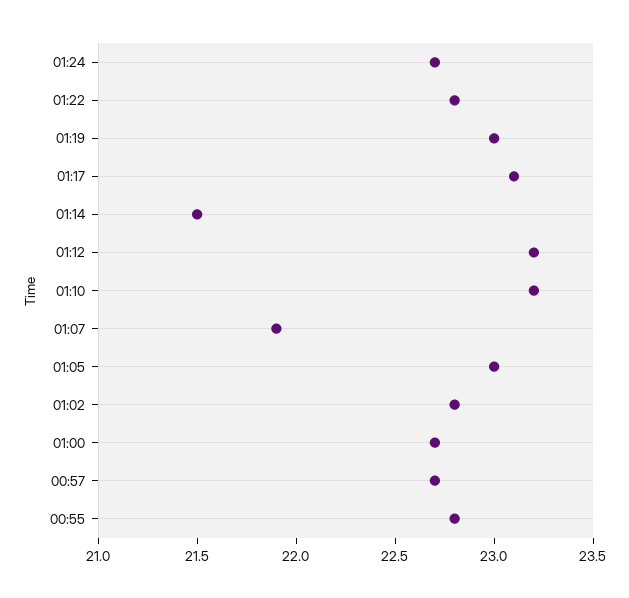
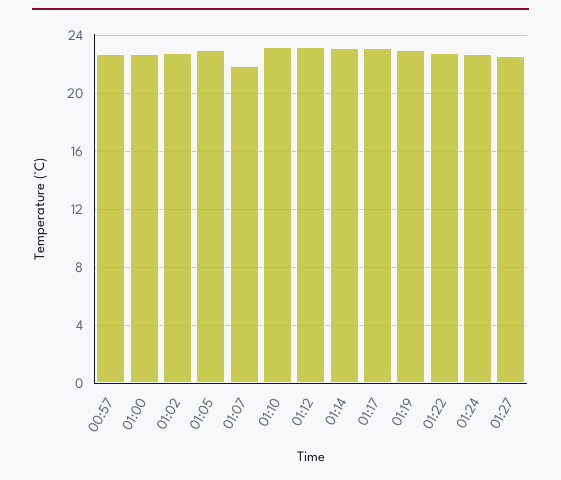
01:14: 21.5 -> 23
00:55: 22.8 -> none
01:27: none -> 22.5

